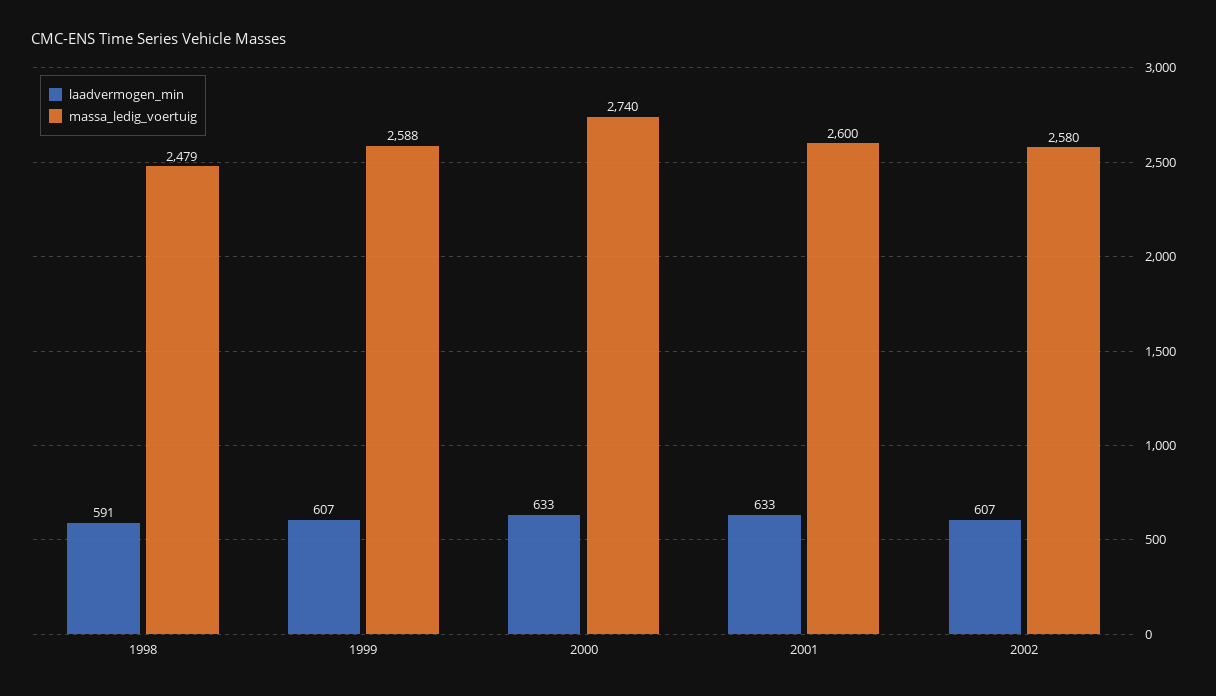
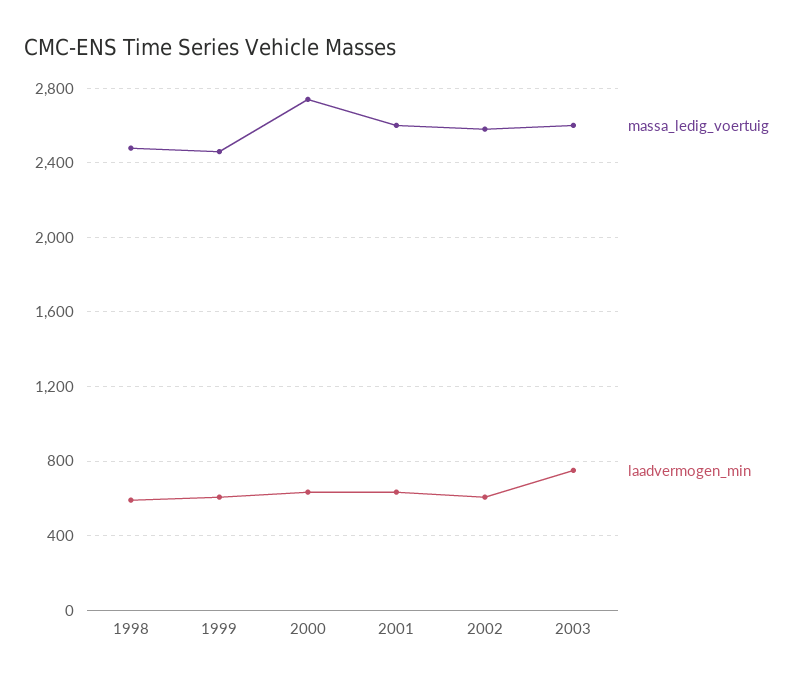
massa_ledig_voertuig, 1999: 2588 -> 2450
massa_ledig_voertuig, 2003: none -> 2600
laadvermogen_min, 2003: none -> 750

